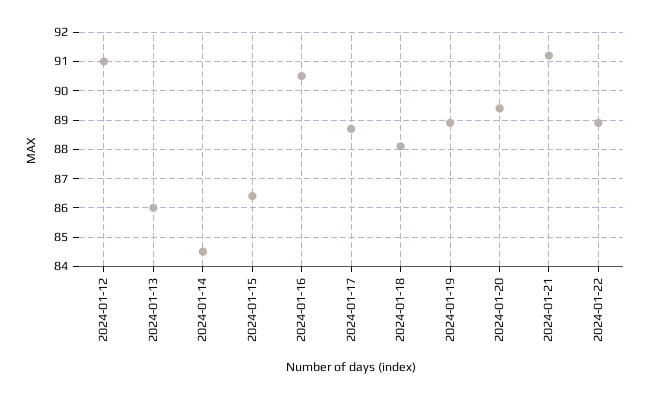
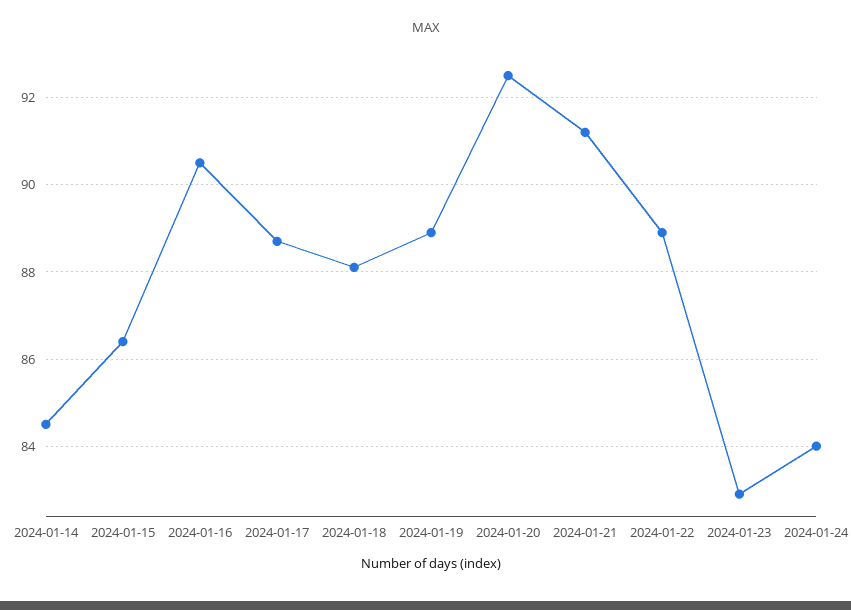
2024-01-12: 91 -> none
2024-01-13: 86 -> none
2024-01-20: 89.5 -> 92.5
2024-01-23: none -> 83
2024-01-24: none -> 84

